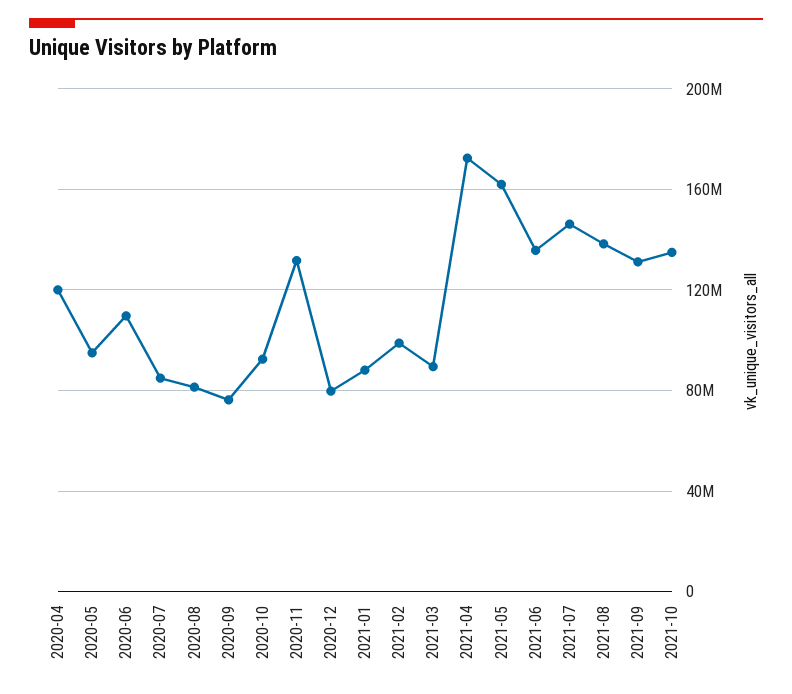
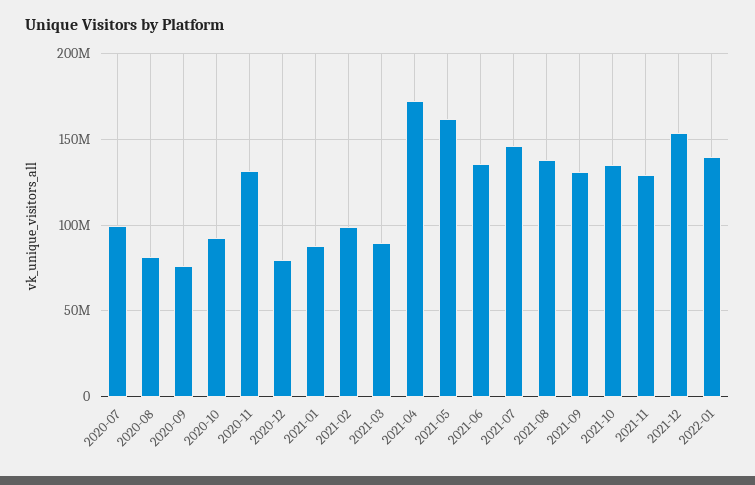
2020-04: 120000000 -> none
2020-05: 95000000 -> none
2020-06: 110000000 -> none
2020-07: 85000000 -> 100000000
2021-11: none -> 130000000
2021-12: none -> 155000000
2022-01: none -> 140000000

